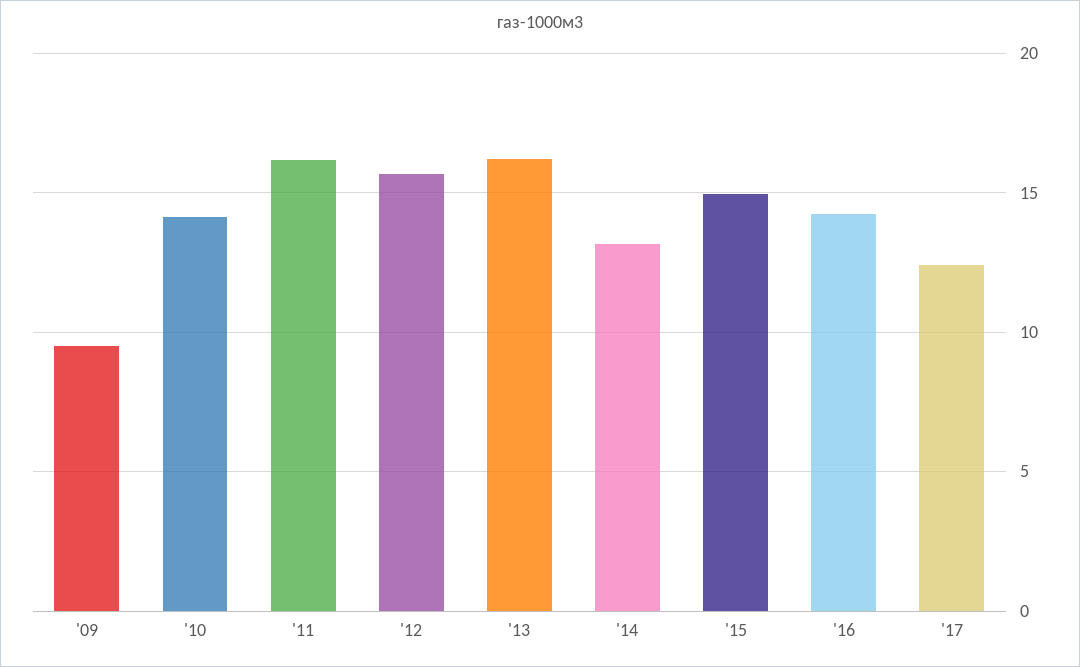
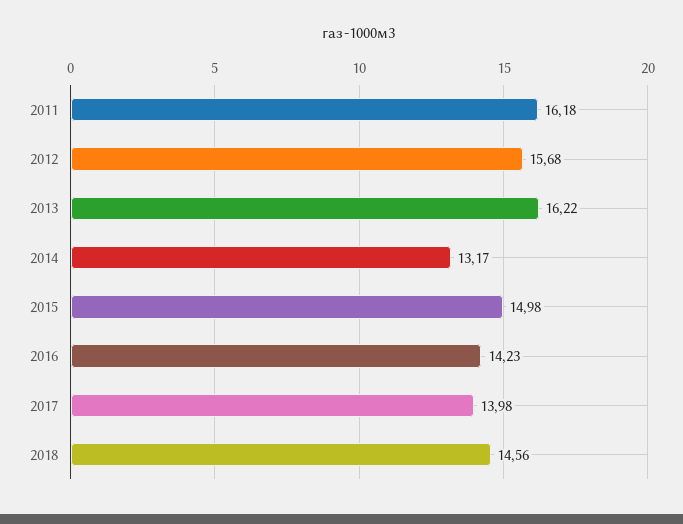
'09: 9.5 -> none
'10: 14 -> none
'17: 12.5 -> 13.98
2018: none -> 14.56

